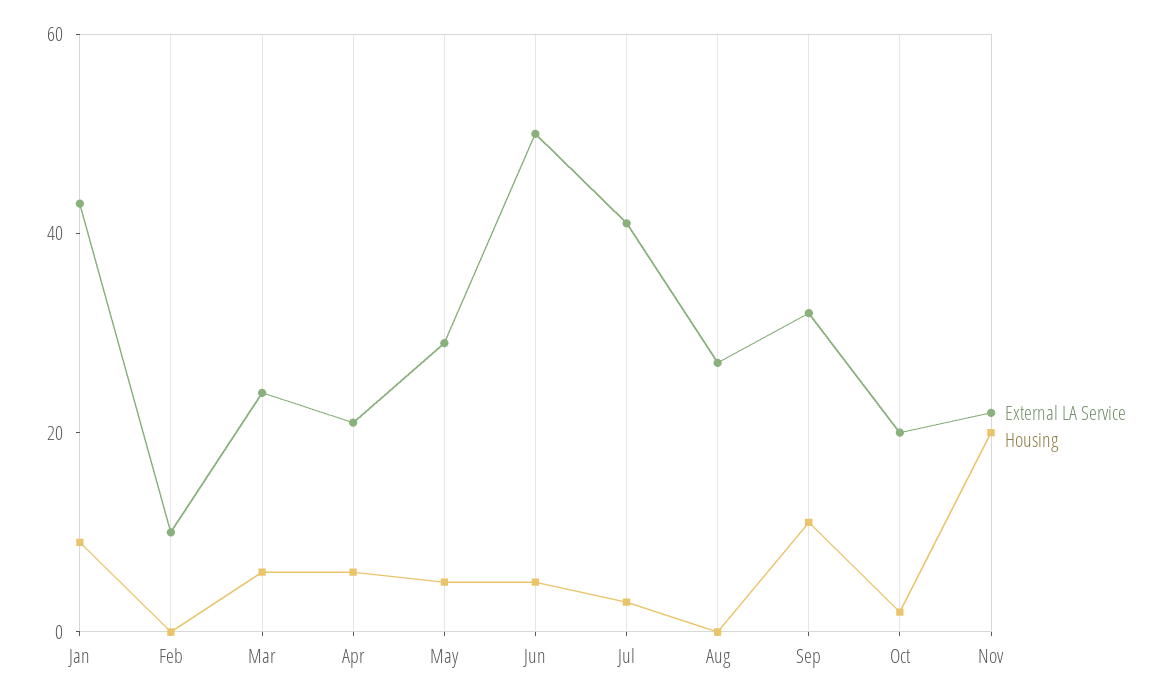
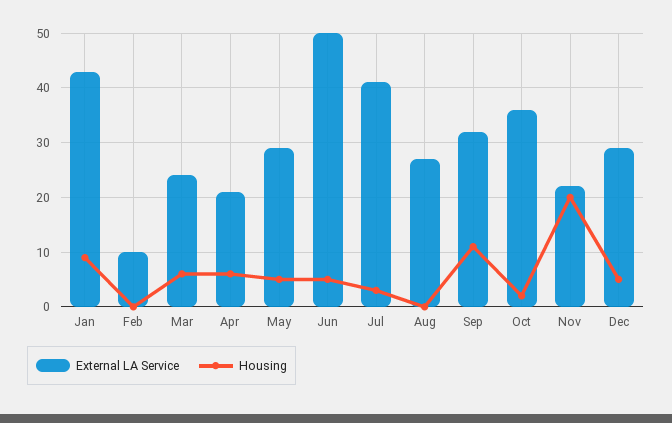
External LA Service, Oct: 20 -> 35
External LA Service, Dec: none -> 30
Housing, Dec: none -> 5

